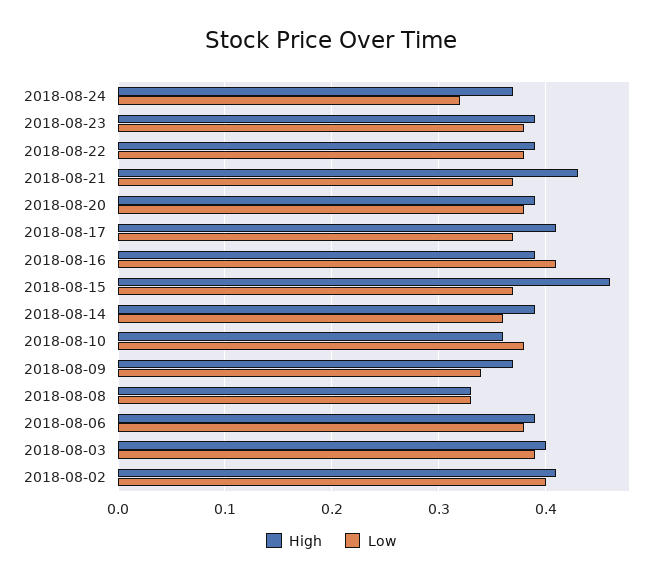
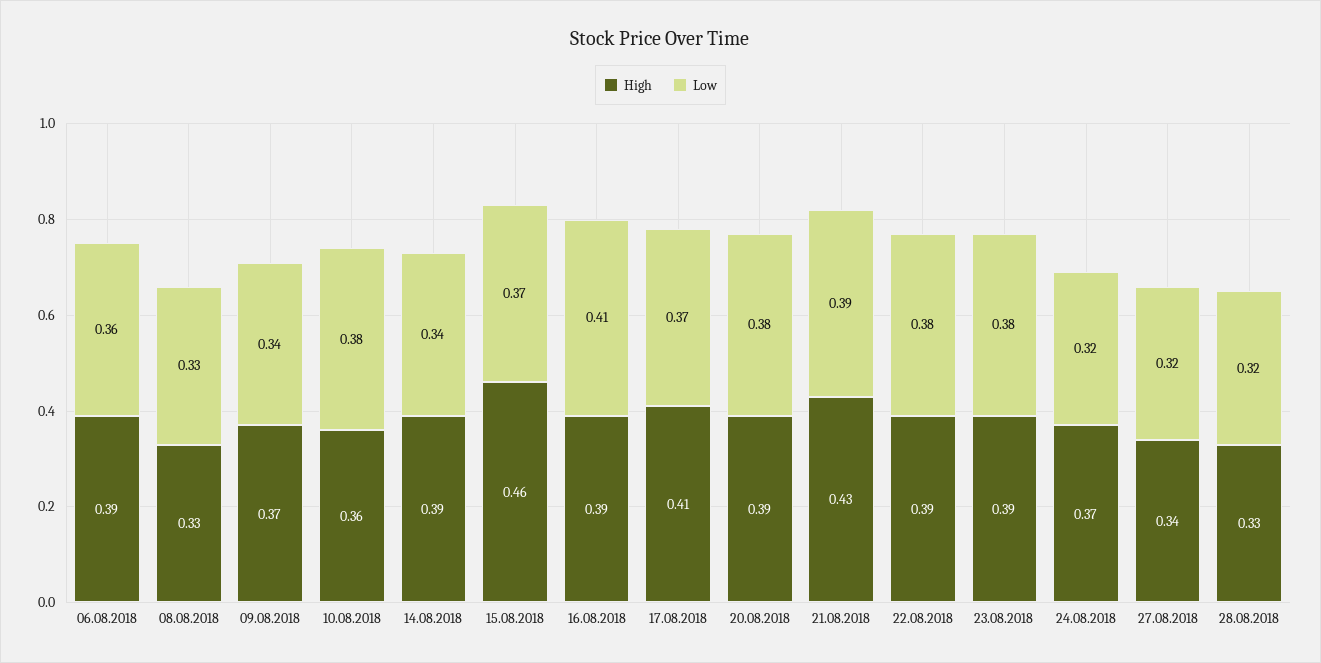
Low, 2018-08-21: 0.37 -> 0.39
Low, 2018-08-14: 0.36 -> 0.34
Low, 2018-08-06: 0.38 -> 0.36
High, 2018-08-03: 0.4 -> none
Low, 2018-08-03: 0.39 -> none
High, 2018-08-02: 0.41 -> none
Low, 2018-08-02: 0.4 -> none
High, 27.08.2018: none -> 0.34
Low, 27.08.2018: none -> 0.32
High, 28.08.2018: none -> 0.33
Low, 28.08.2018: none -> 0.32

